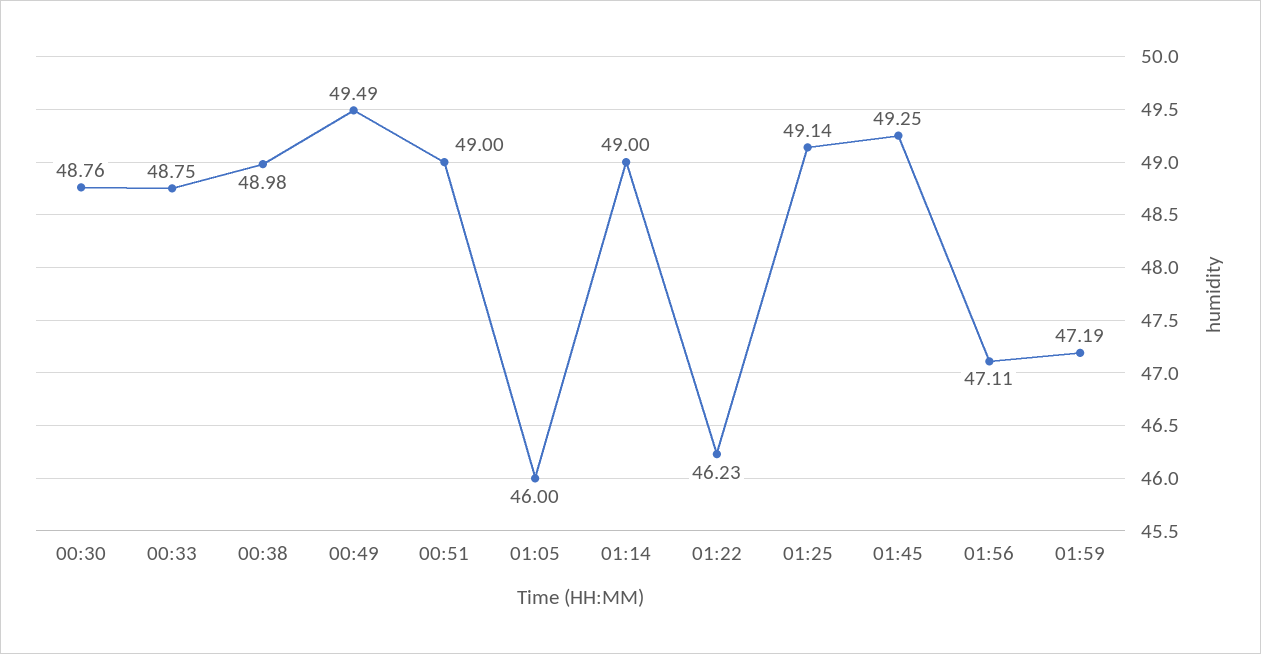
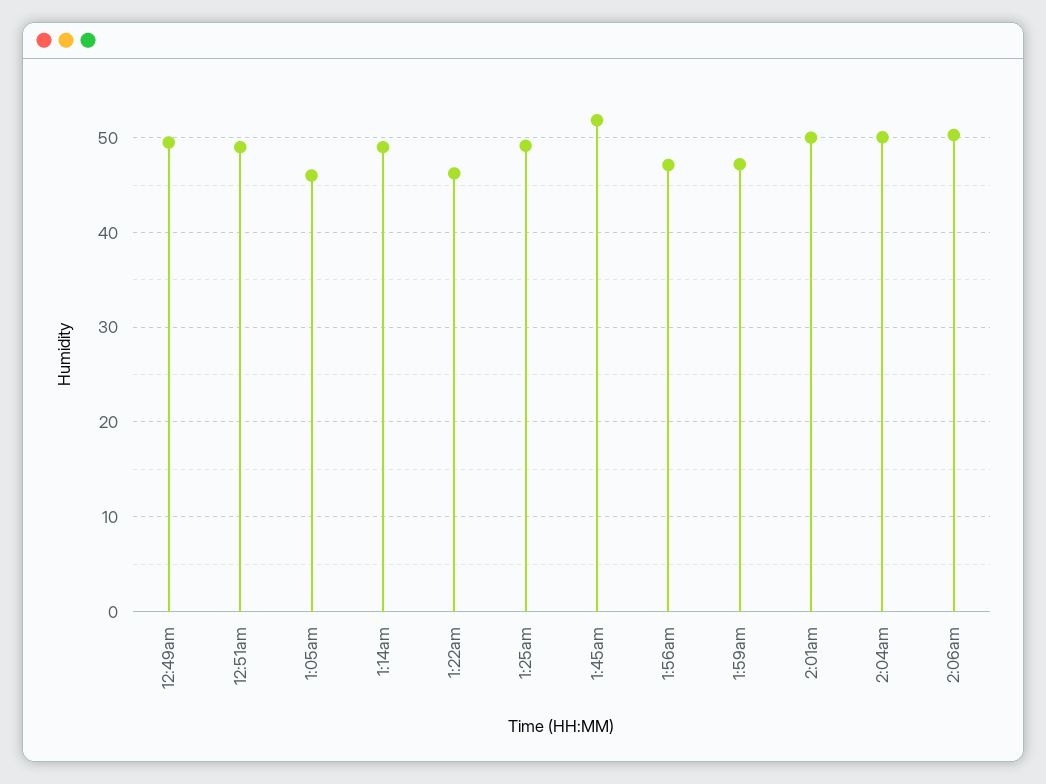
00:30: 48.76 -> none
00:33: 48.75 -> none
00:38: 48.98 -> none
01:45: 49.25 -> 52
2:01am: none -> 50
2:04am: none -> 50
2:06am: none -> 50

